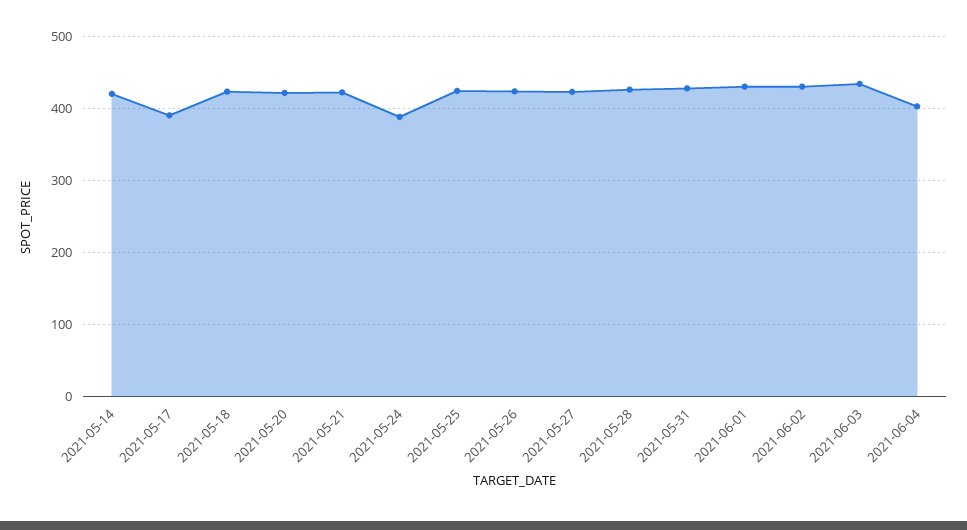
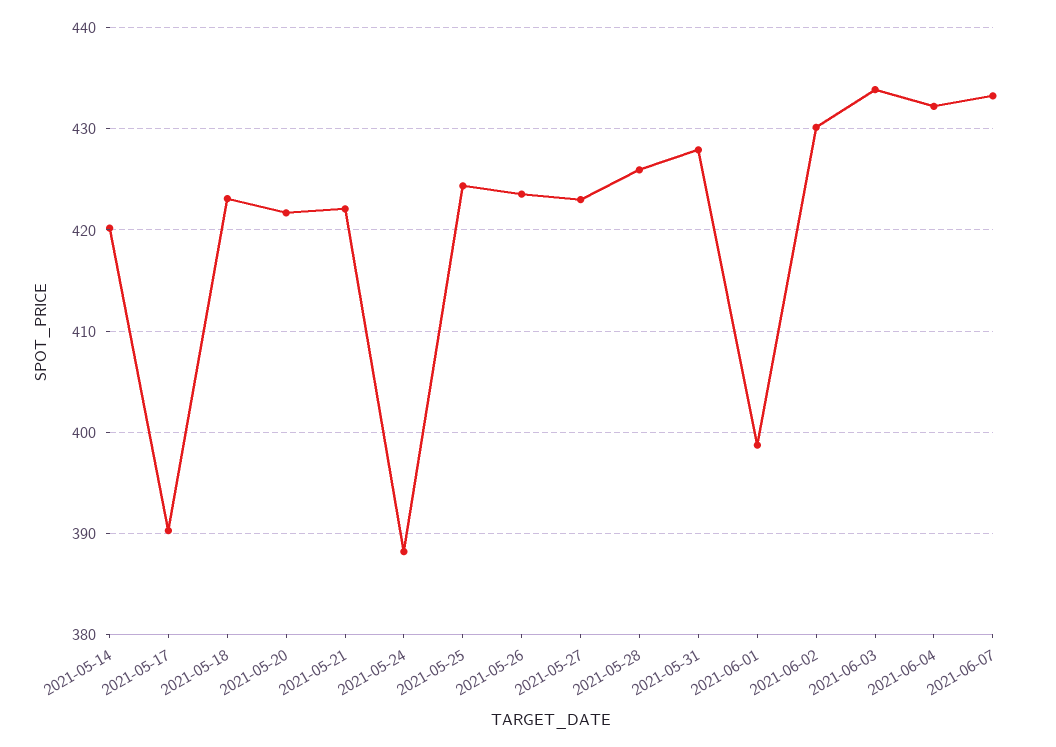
2021-06-01: 430 -> 399
2021-06-04: 400 -> 432
2021-06-07: none -> 433

